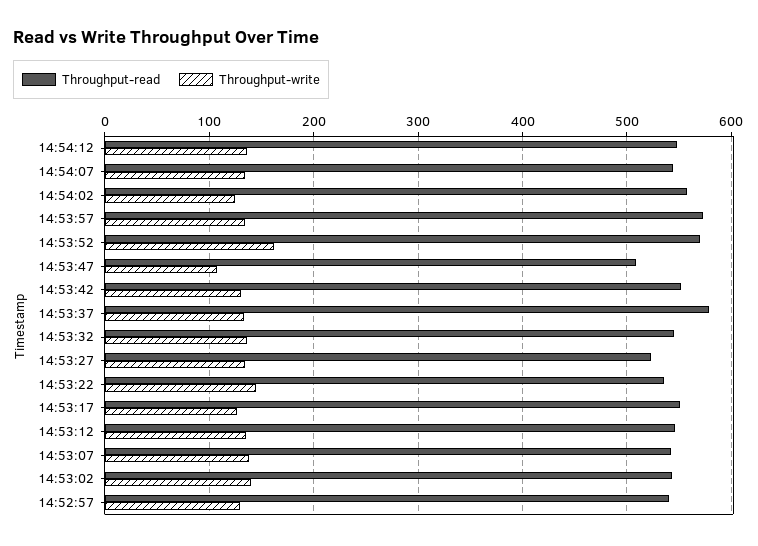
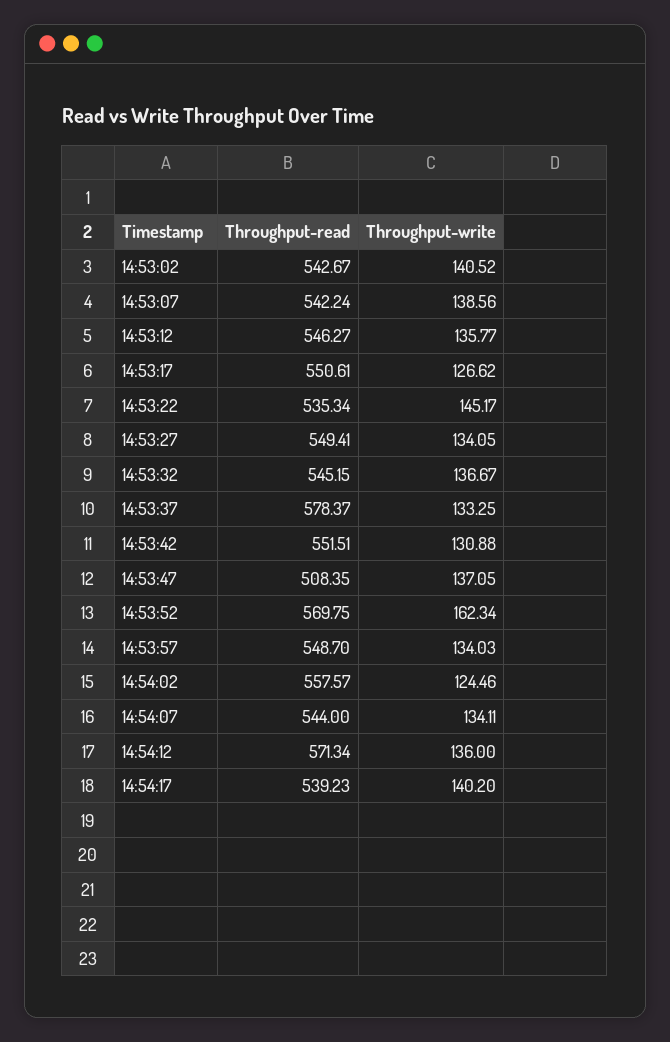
Throughput-read, 14:54:12: 550 -> 571.34
Throughput-read, 14:53:57: 570 -> 548.7
Throughput-write, 14:53:47: 110 -> 137.05
Throughput-read, 14:53:27: 520 -> 549.41
Throughput-read, 14:52:57: 540 -> none
Throughput-write, 14:52:57: 130 -> none
Throughput-read, 14:54:17: none -> 539.23
Throughput-write, 14:54:17: none -> 140.2

